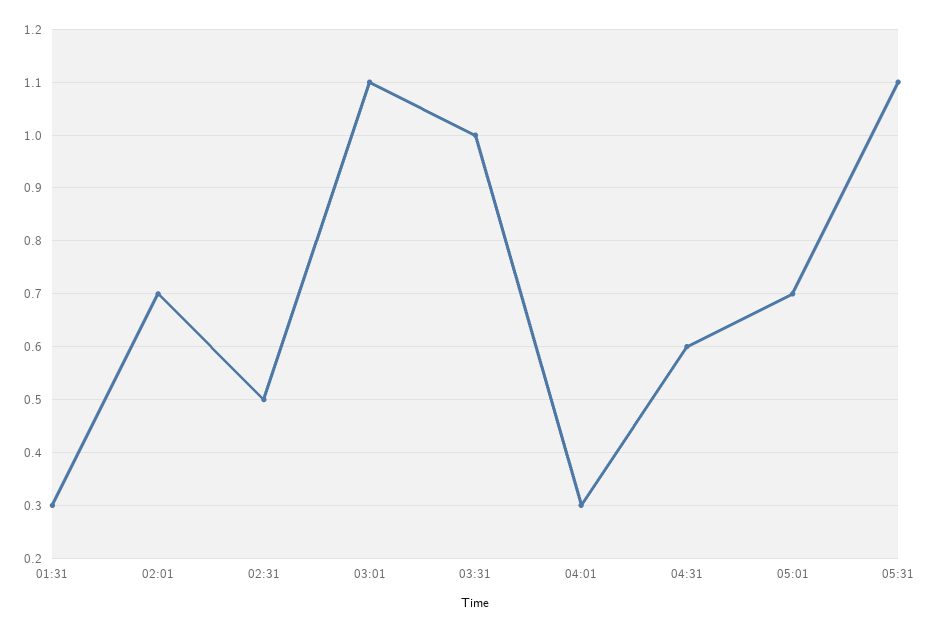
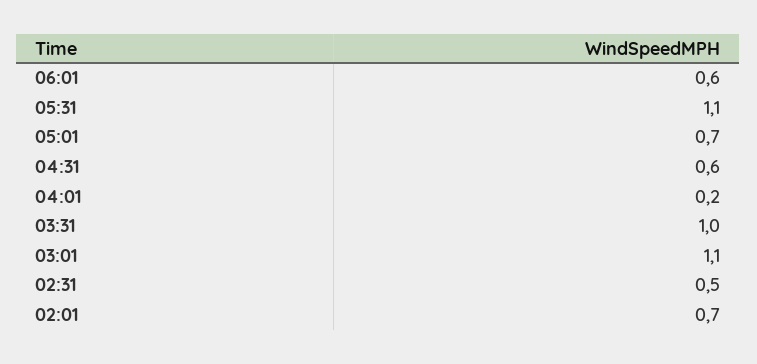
01:31: 0.3 -> none
04:01: 0.3 -> 0.2
06:01: none -> 0.6

